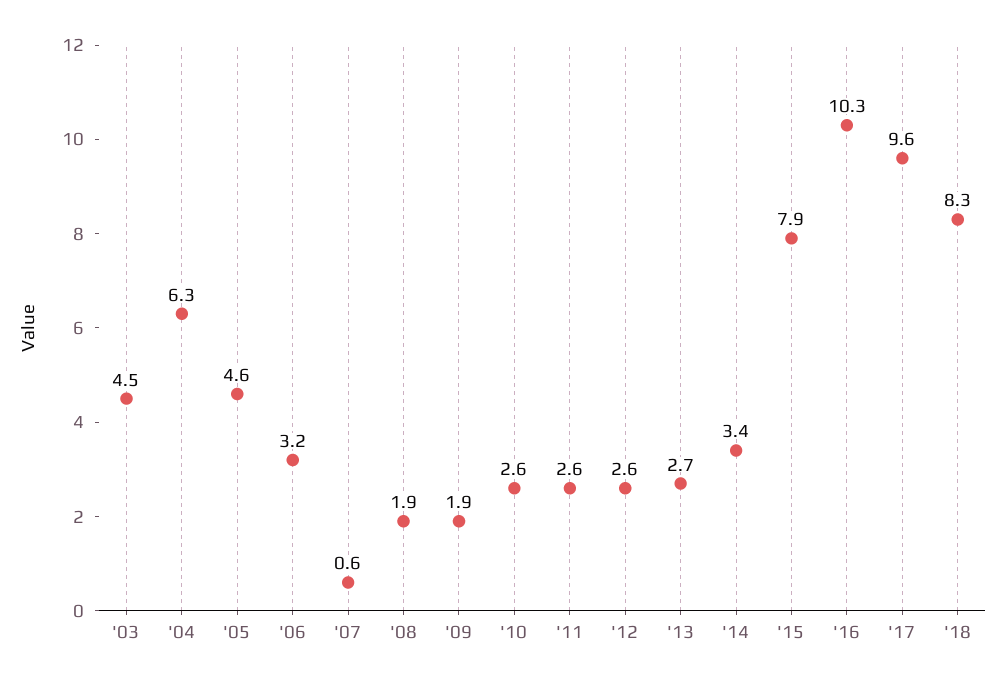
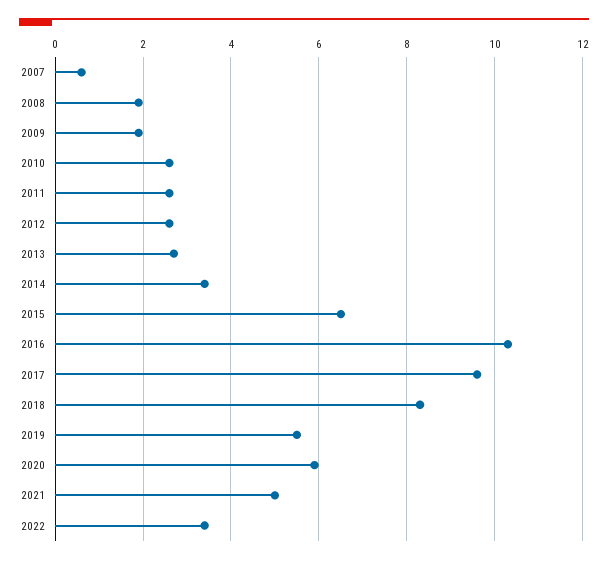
'03: 4.5 -> none
'04: 6.3 -> none
'05: 4.6 -> none
'06: 3.2 -> none
'15: 7.9 -> 6.5
2019: none -> 5.5
2020: none -> 6
2021: none -> 5
2022: none -> 3.5

